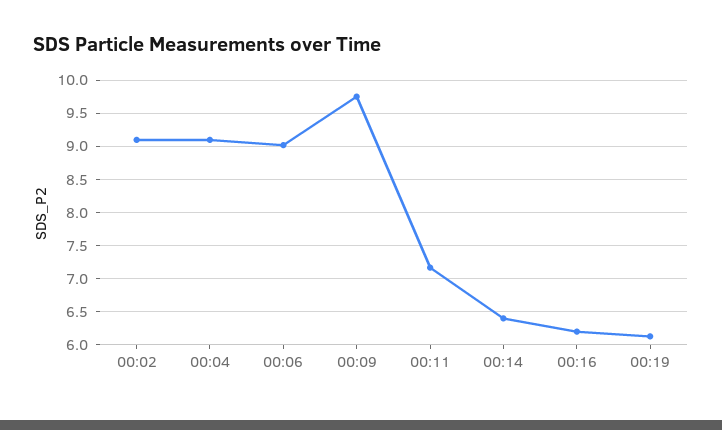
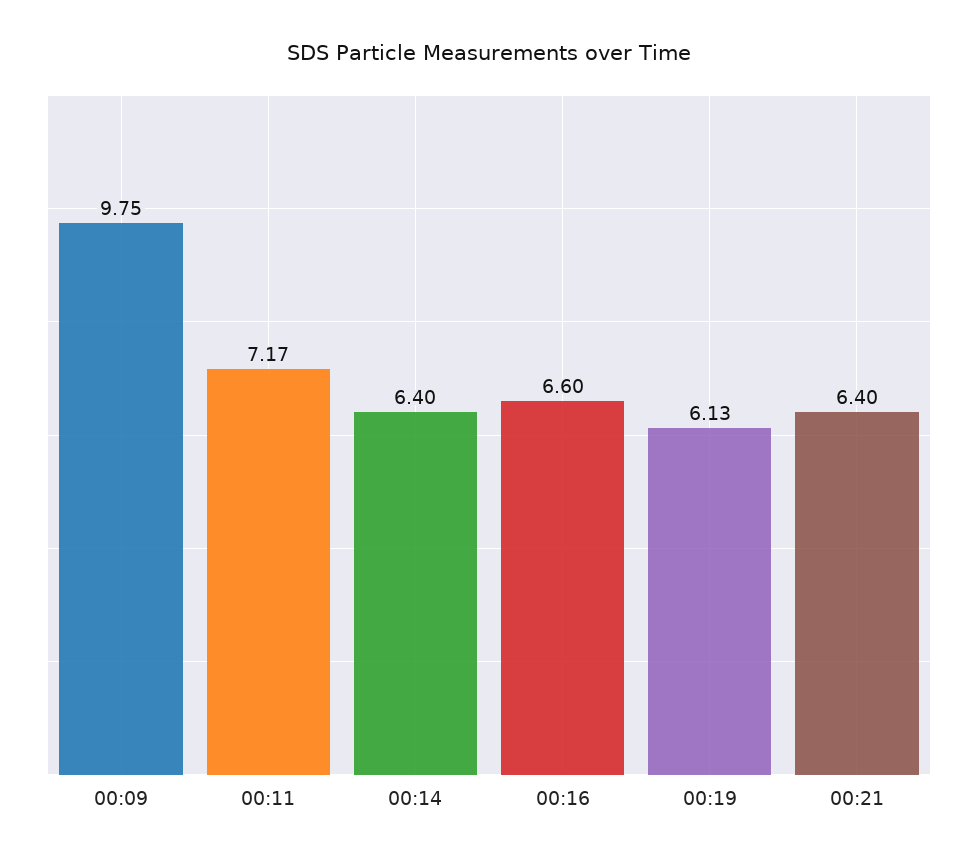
00:02: 9.1 -> none
00:04: 9.1 -> none
00:06: 9 -> none
00:16: 6.2 -> 6.6
00:21: none -> 6.4

